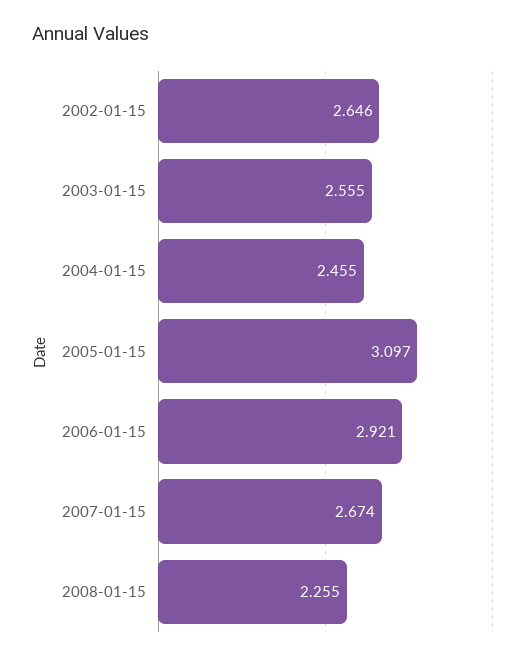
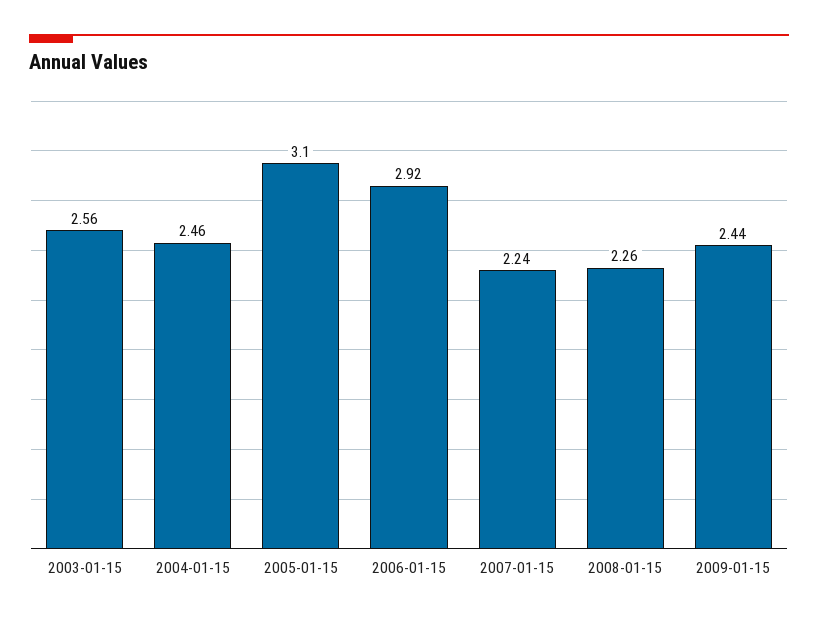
2002-01-15: 2.646 -> none
2007-01-15: 2.674 -> 2.24
2009-01-15: none -> 2.44

